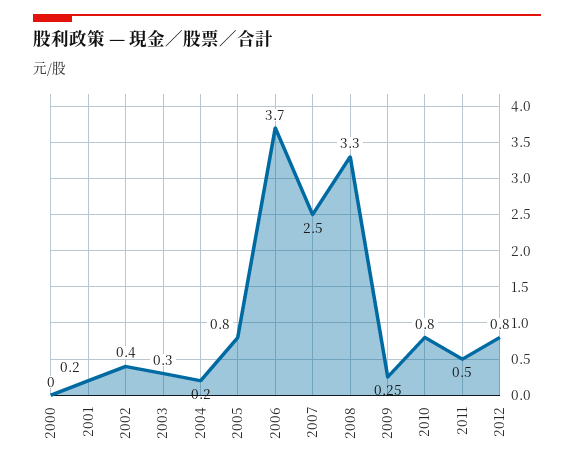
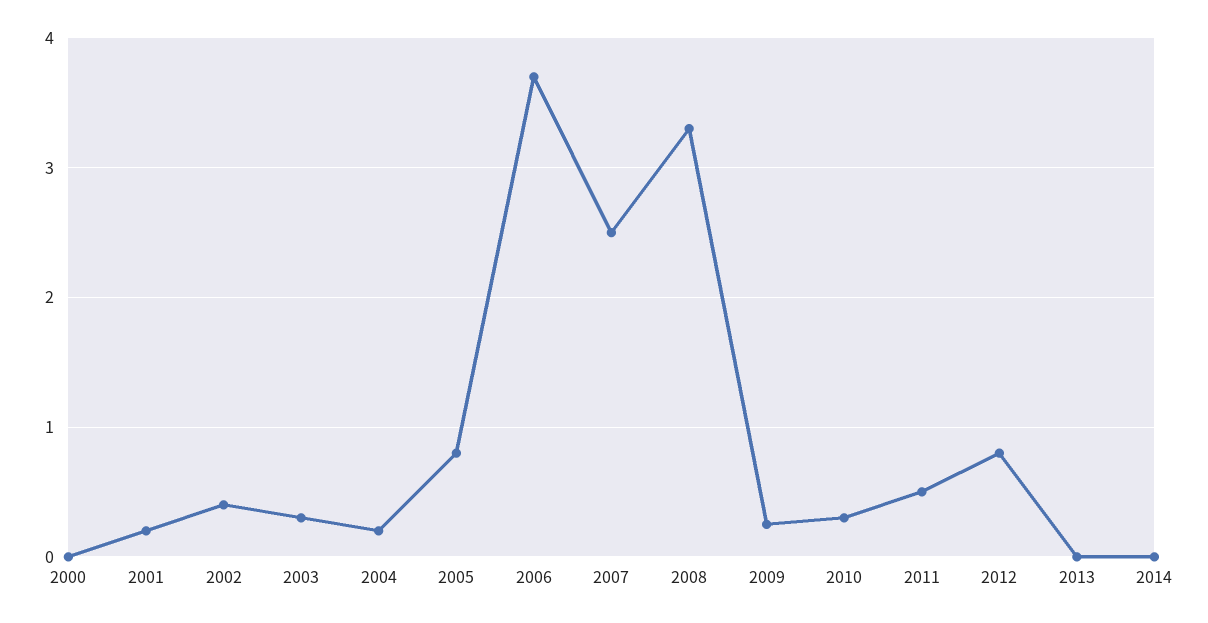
2010: 0.8 -> 0.3
2013: none -> 0
2014: none -> 0

